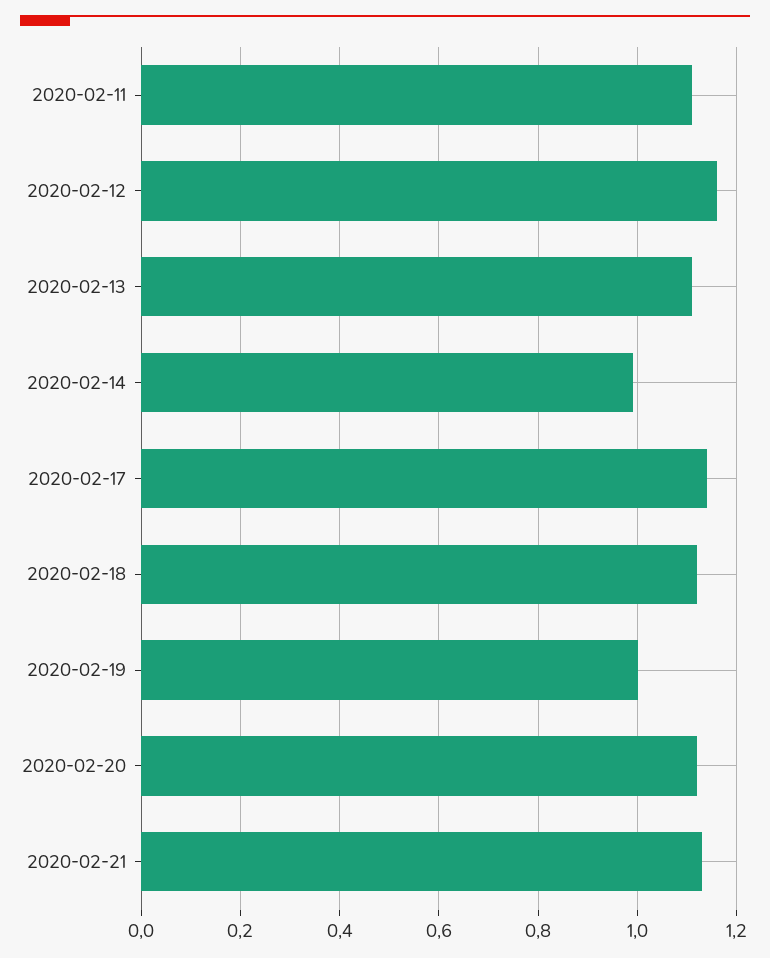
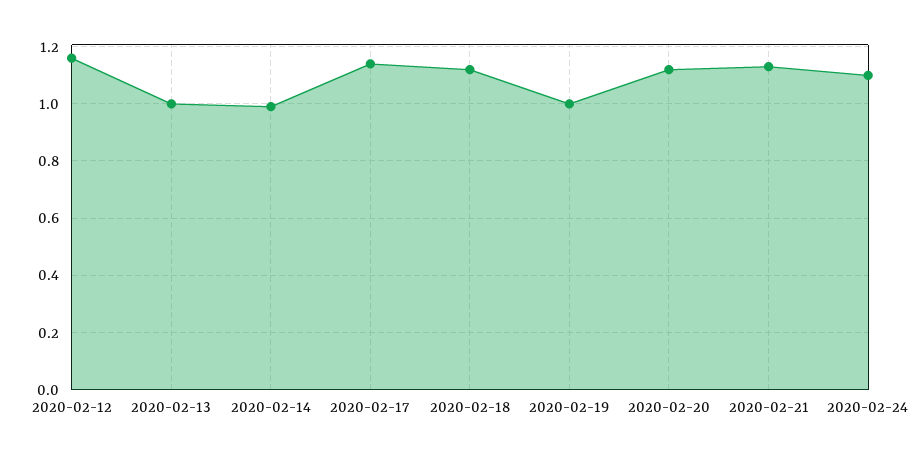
2020-02-11: 1.1 -> none
2020-02-13: 1.1 -> 1
2020-02-24: none -> 1.1

